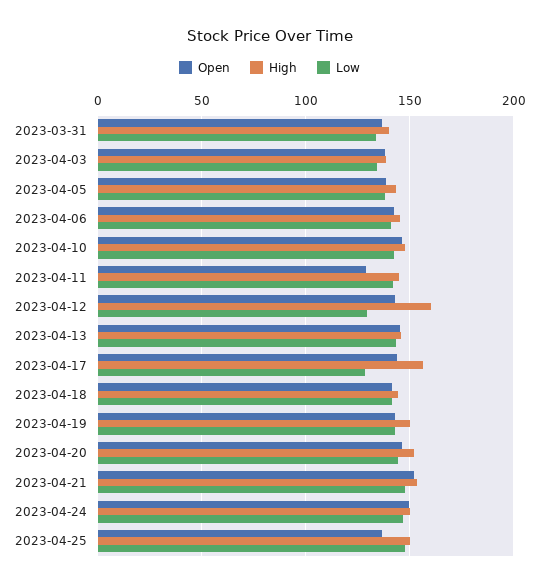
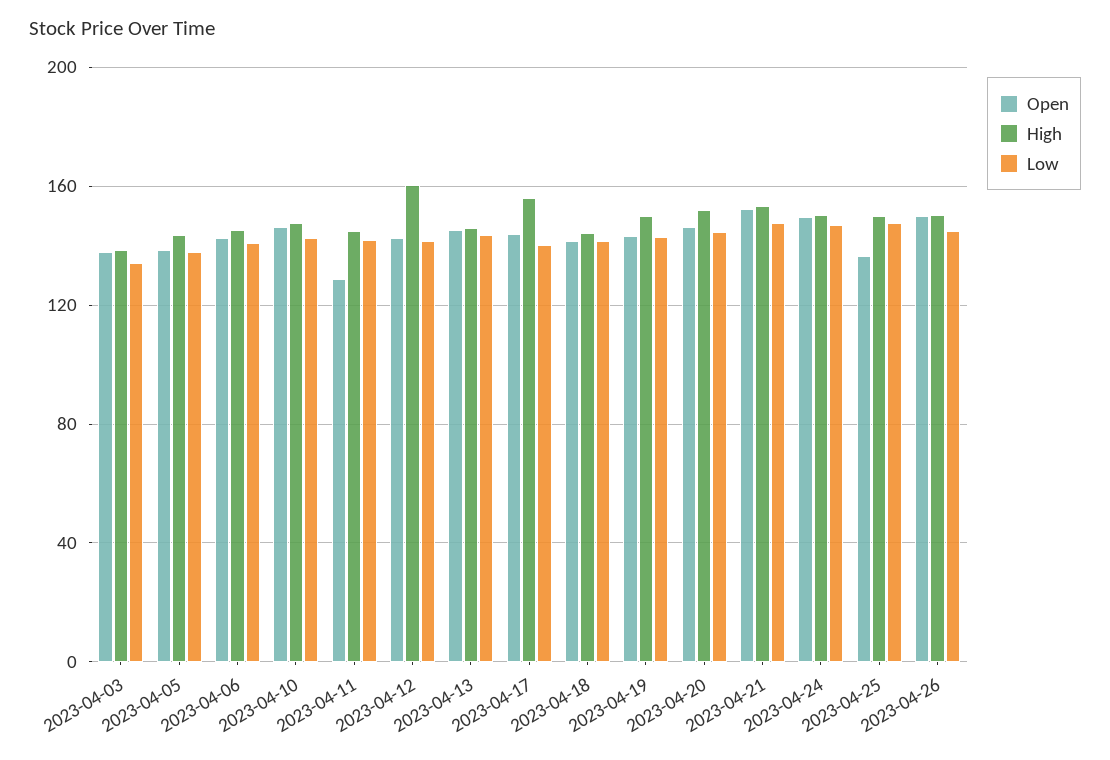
Open, 2023-03-31: 135 -> none
High, 2023-03-31: 140 -> none
Low, 2023-03-31: 135 -> none
Low, 2023-04-12: 130 -> 140
Low, 2023-04-17: 130 -> 140
Open, 2023-04-26: none -> 150
High, 2023-04-26: none -> 150
Low, 2023-04-26: none -> 145

